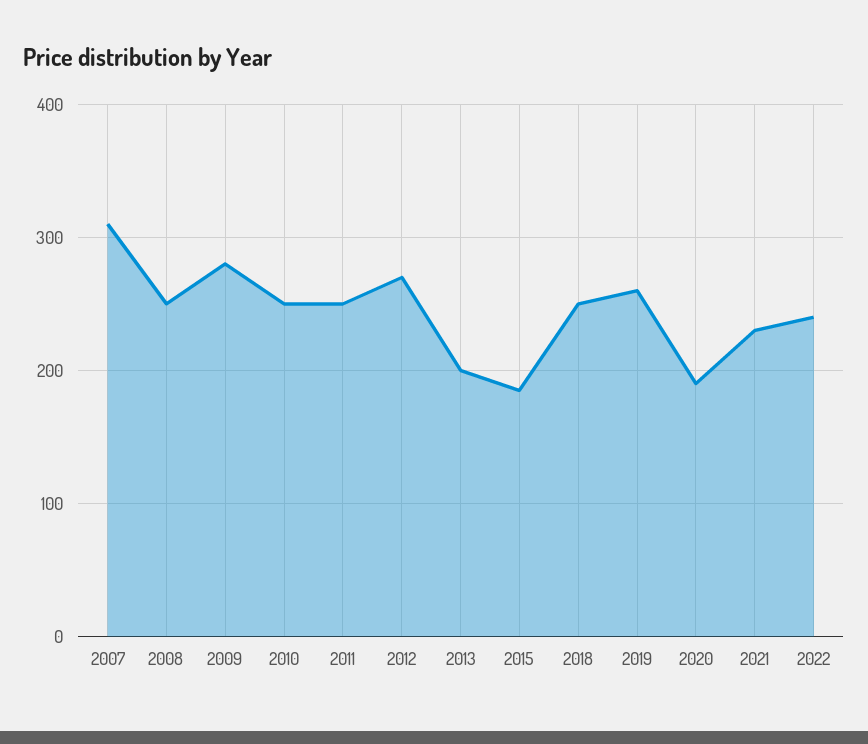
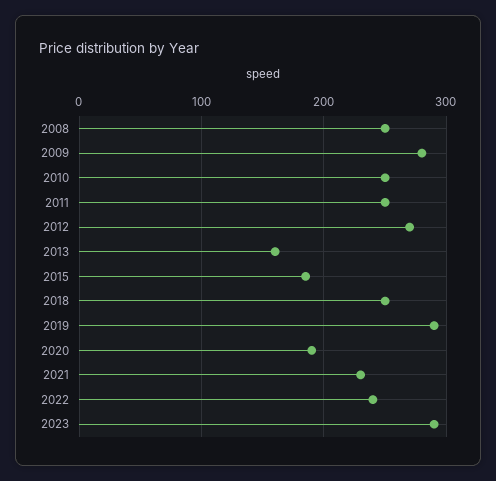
2007: 310 -> none
2013: 200 -> 160
2019: 260 -> 290
2023: none -> 290

